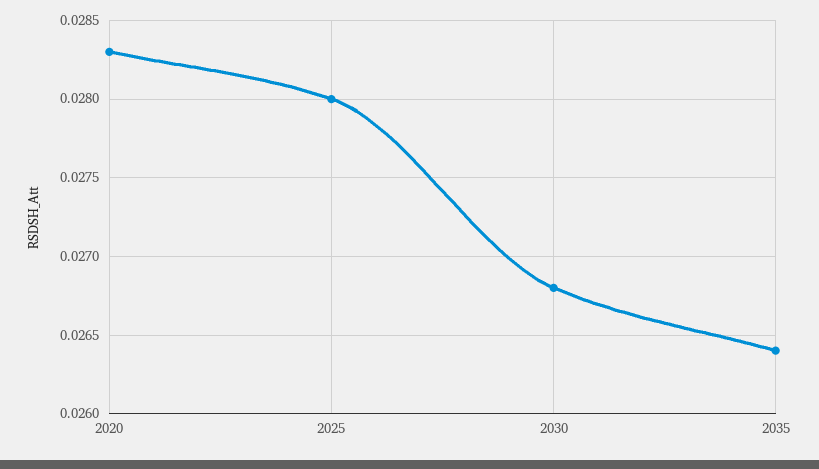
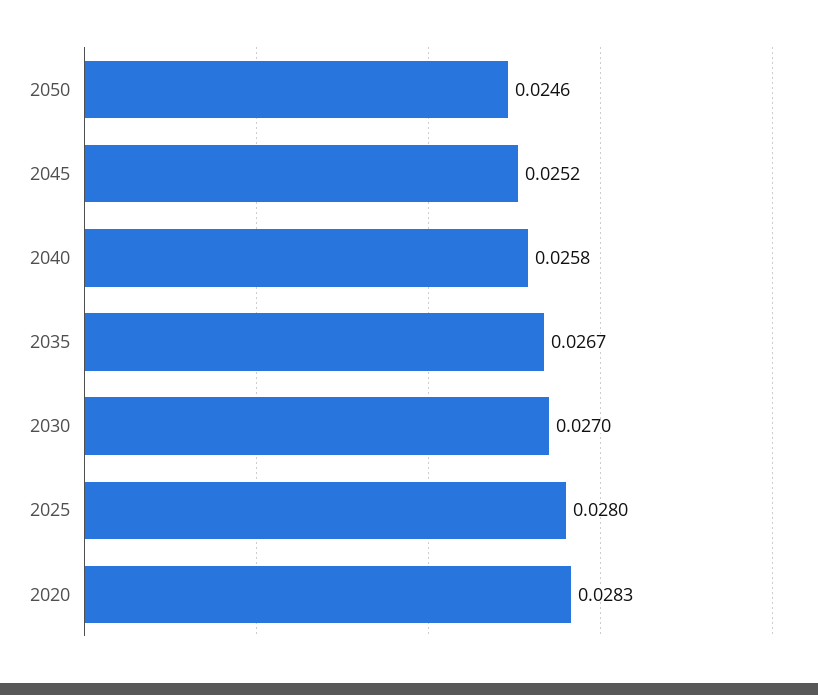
2030: 0.0268 -> 0.027
2035: 0.0264 -> 0.0267
2050: none -> 0.0246
2045: none -> 0.0252
2040: none -> 0.0258

